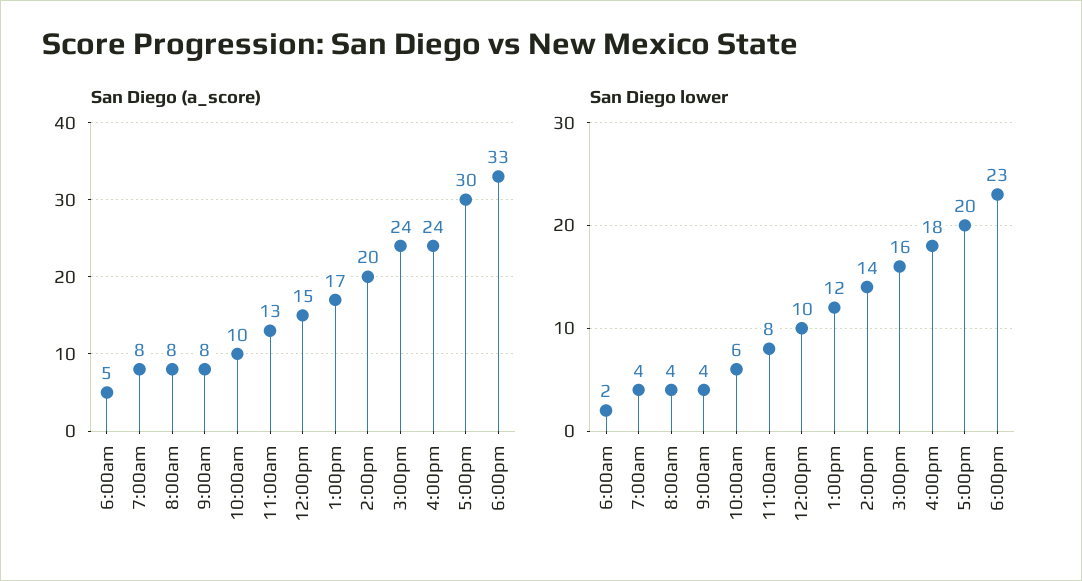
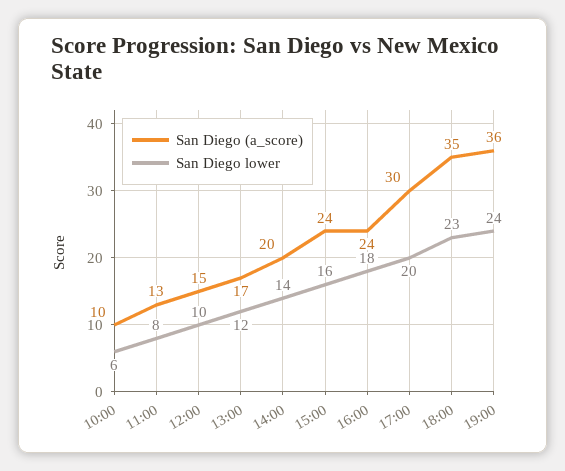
San Diego (a_score), 6:00am: 5 -> none
San Diego (a_score), 7:00am: 8 -> none
San Diego (a_score), 8:00am: 8 -> none
San Diego (a_score), 9:00am: 8 -> none
San Diego (a_score), 6:00pm: 33 -> 35
San Diego lower, 6:00am: 2 -> none
San Diego lower, 7:00am: 4 -> none
San Diego lower, 8:00am: 4 -> none
San Diego lower, 9:00am: 4 -> none
San Diego (a_score), 19:00: none -> 36
San Diego lower, 19:00: none -> 24

